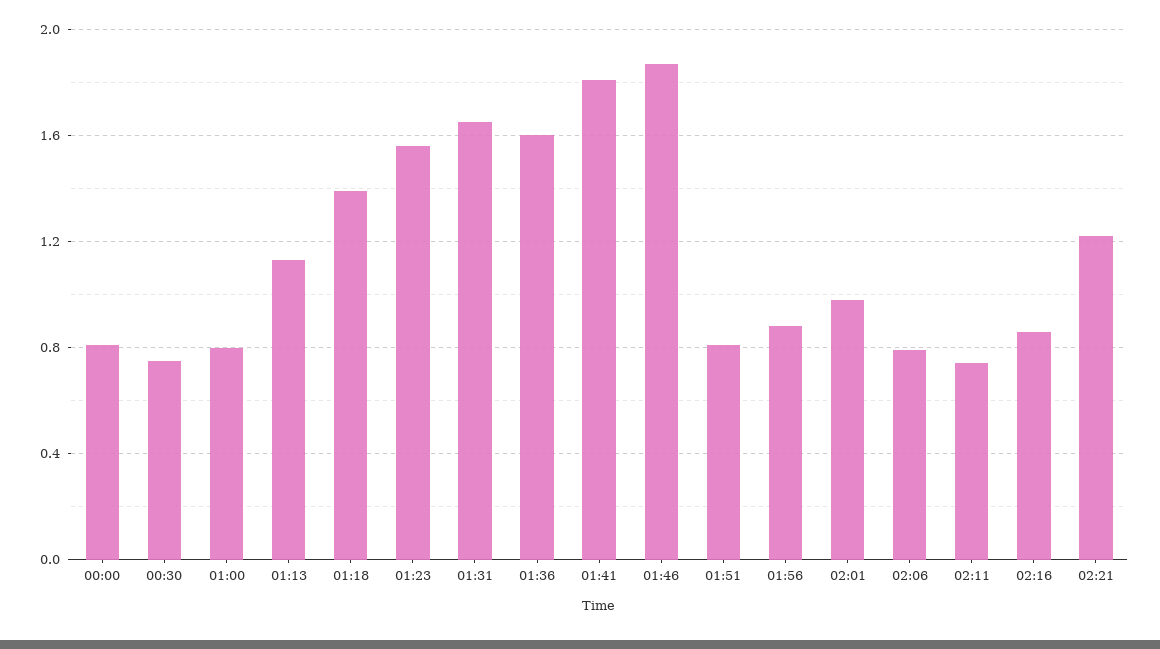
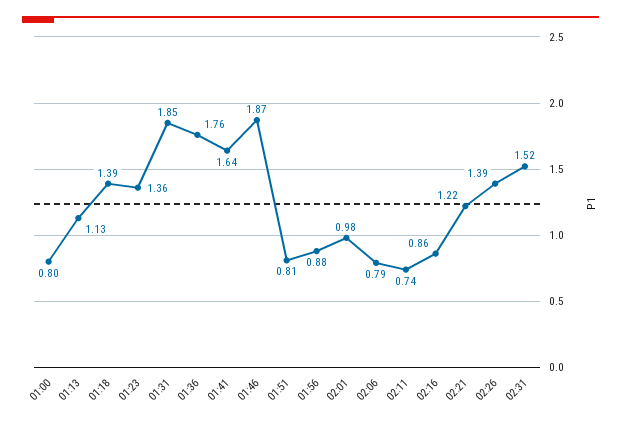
00:00: 0.8 -> none
00:30: 0.75 -> none
01:23: 1.55 -> 1.36
01:31: 1.65 -> 1.85
01:36: 1.6 -> 1.76
01:41: 1.8 -> 1.64
02:26: none -> 1.39
02:31: none -> 1.52

